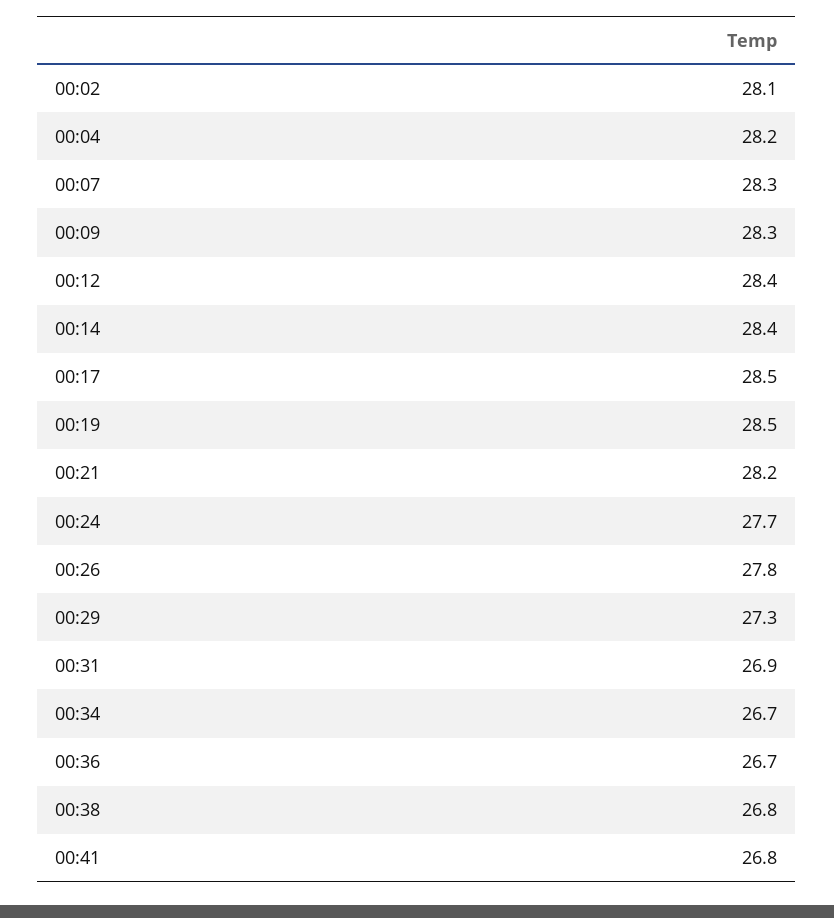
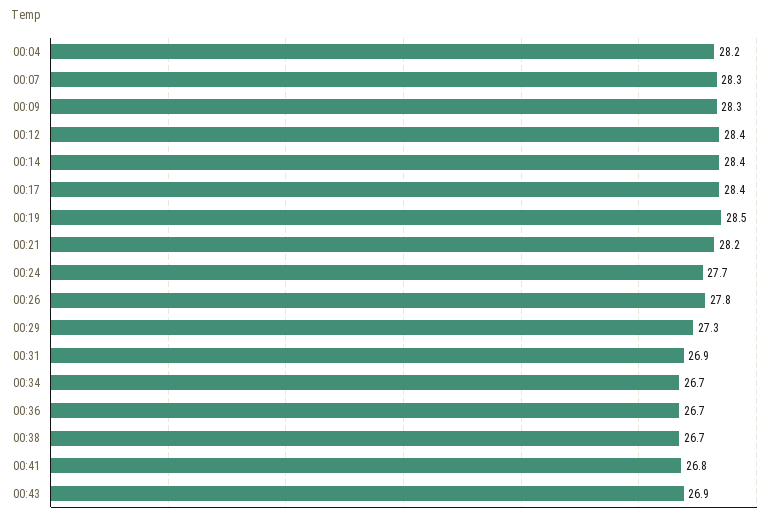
00:02: 28.1 -> none
00:17: 28.5 -> 28.4
00:38: 26.8 -> 26.7
00:43: none -> 26.9

